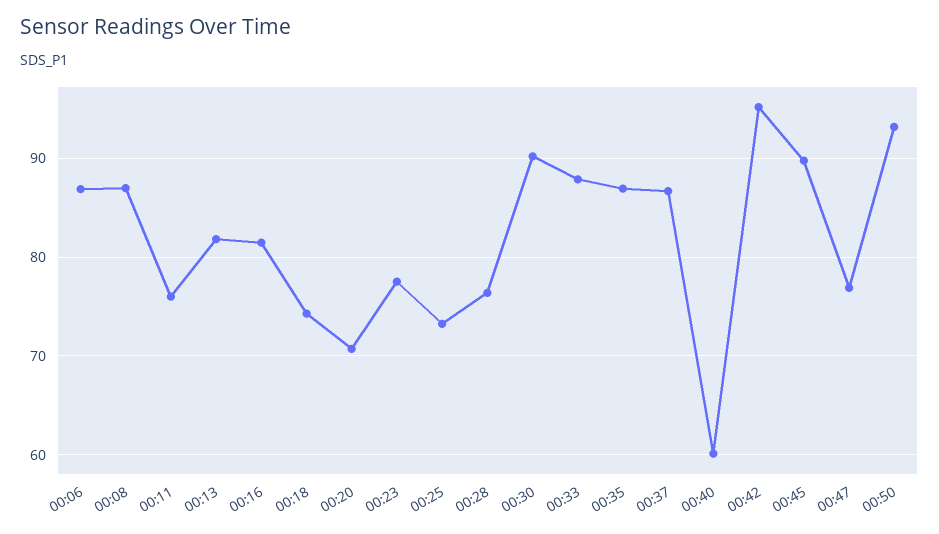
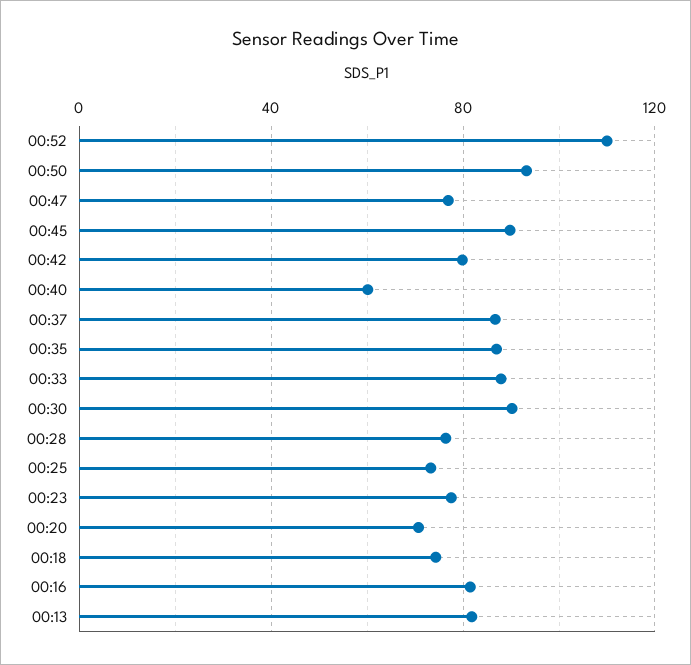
00:06: 87 -> none
00:08: 87 -> none
00:11: 76 -> none
00:42: 95 -> 80
00:52: none -> 110

